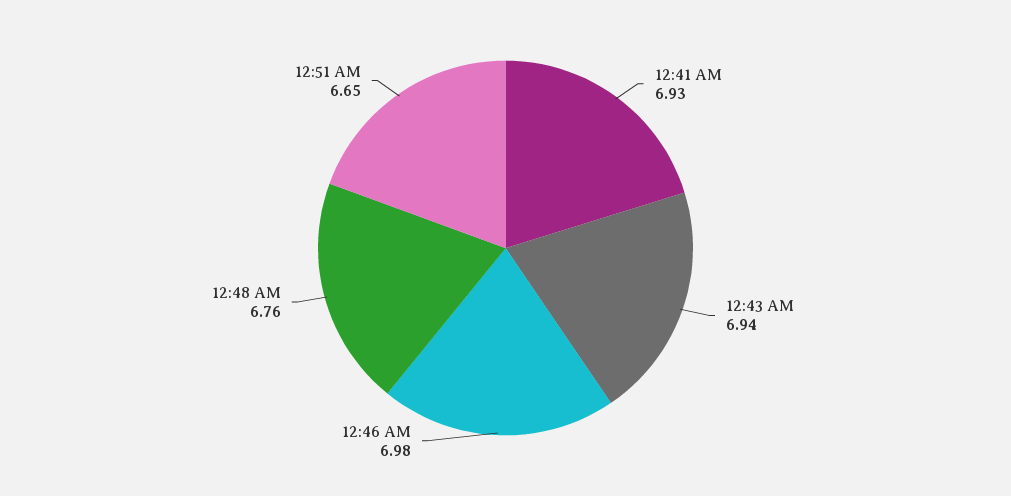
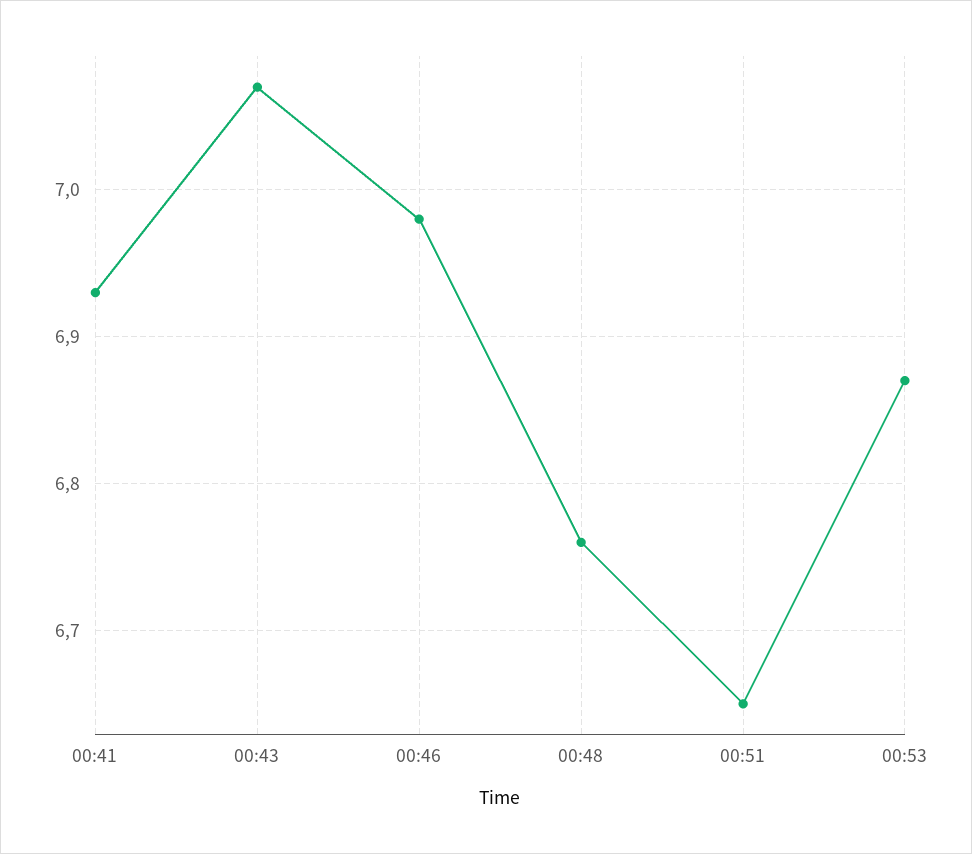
12:43 AM: 6.94 -> 7.07
00:53: none -> 6.87

